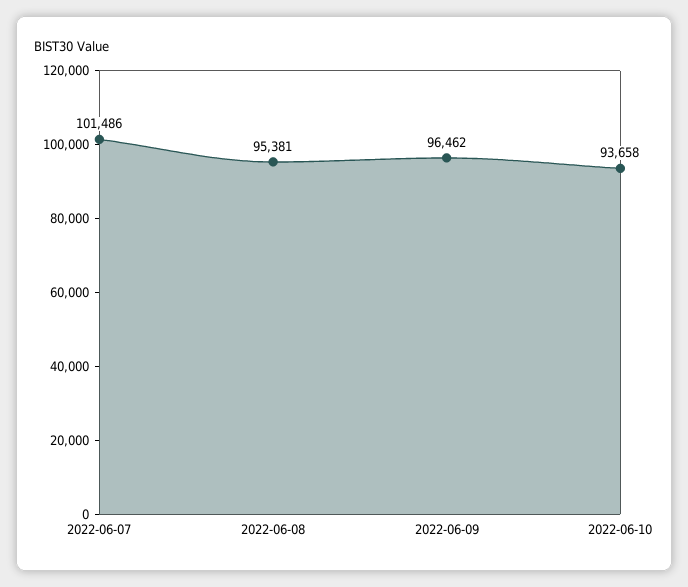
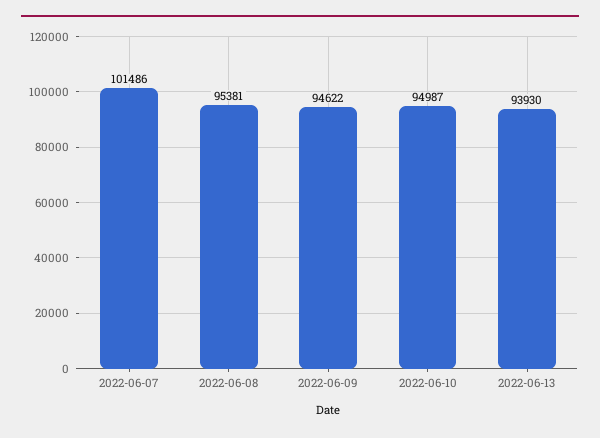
2022-06-09: 96462 -> 94622
2022-06-10: 93658 -> 94987
2022-06-13: none -> 93930

